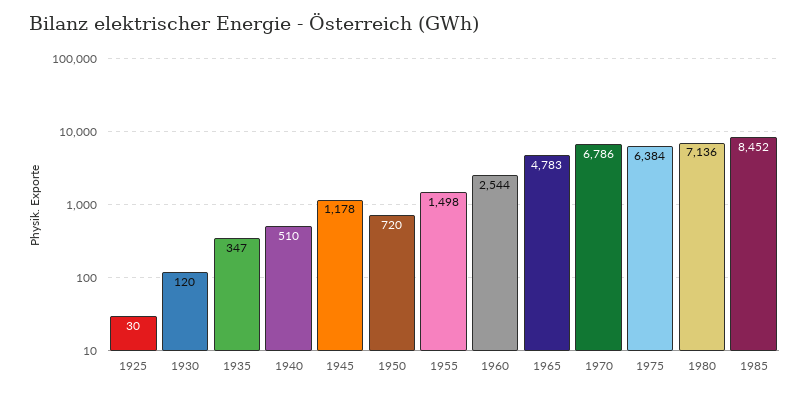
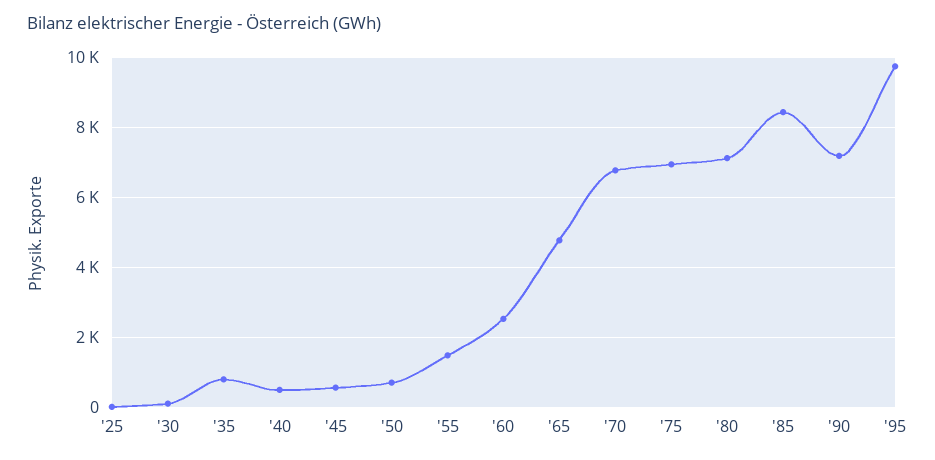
1935: 347 -> 800
1945: 1178 -> 600
1975: 6384 -> 7000
'90: none -> 7200
'95: none -> 9800

